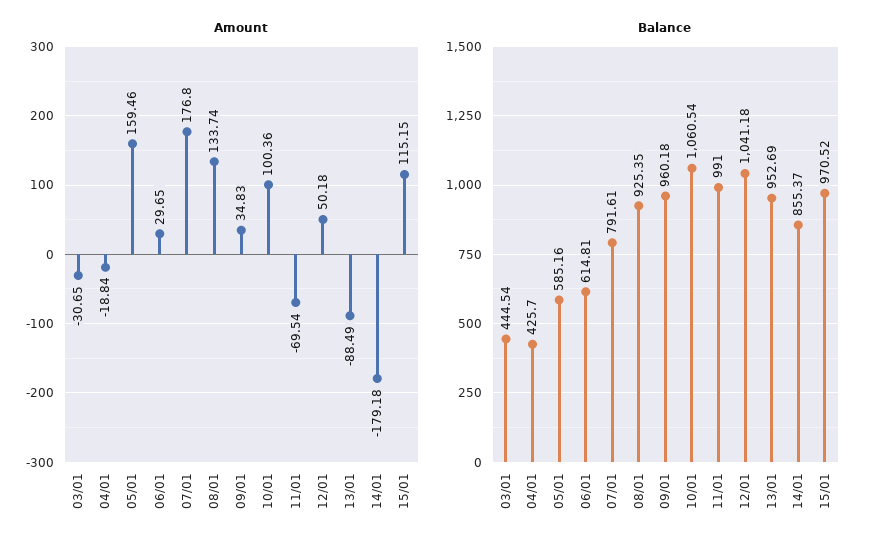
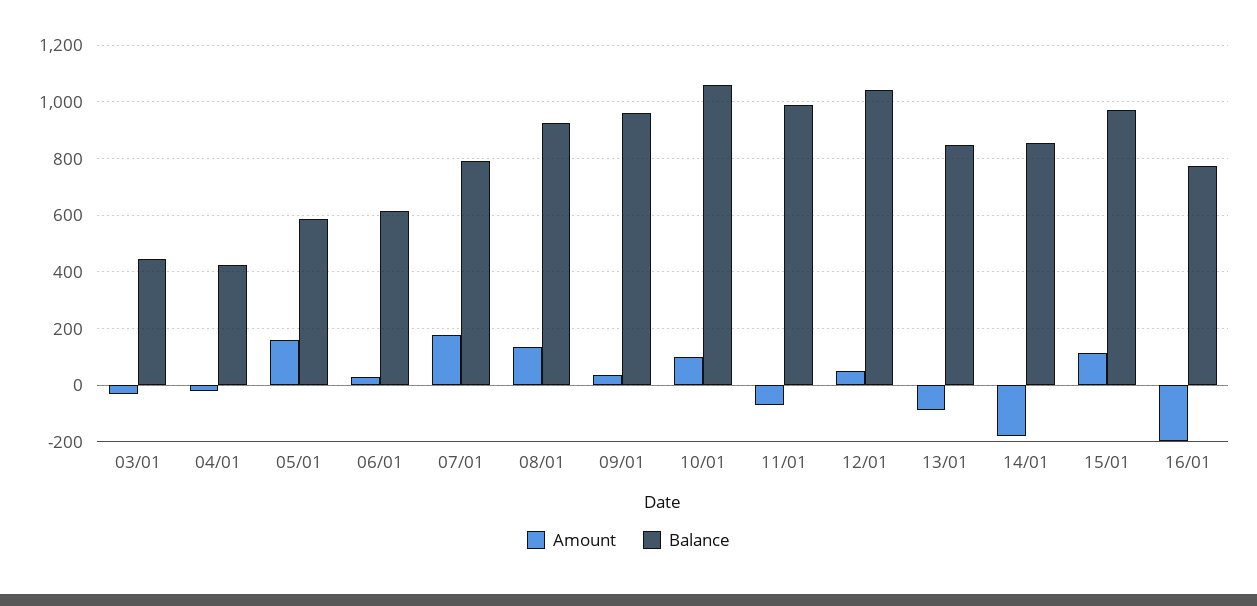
Balance, 13/01: 952.69 -> 850
Amount, 16/01: none -> -200
Balance, 16/01: none -> 775

